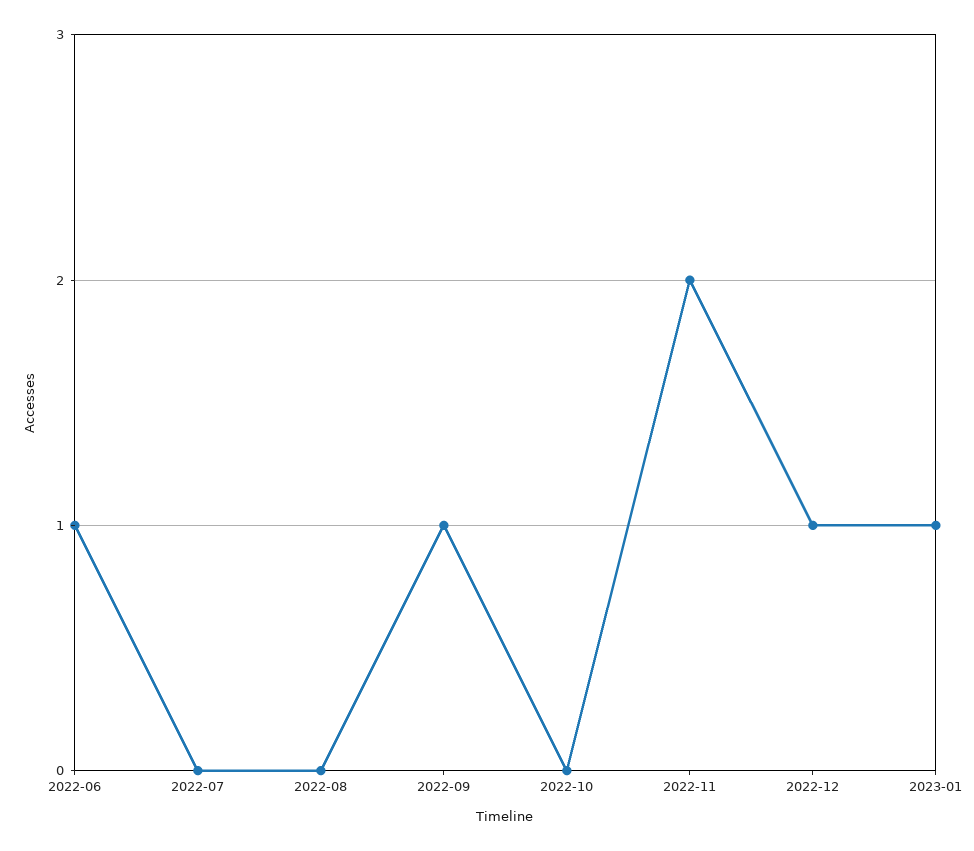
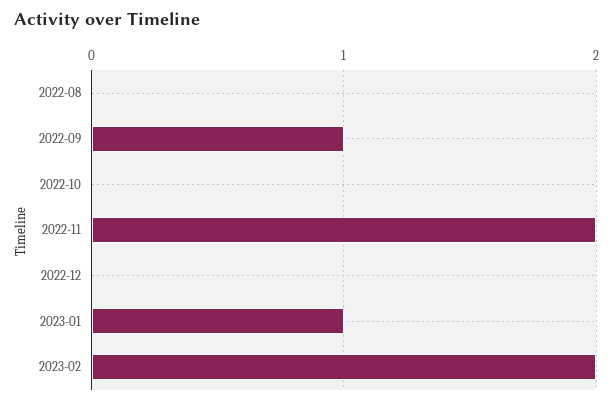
2022-06: 1 -> none
2022-07: 0 -> none
2022-12: 1 -> 0
2023-02: none -> 2

